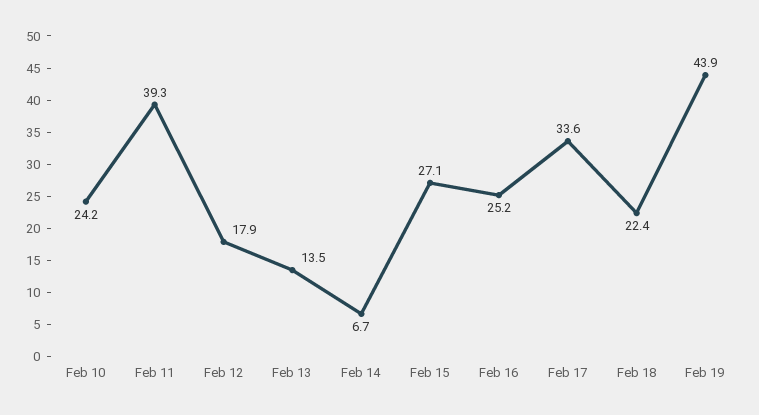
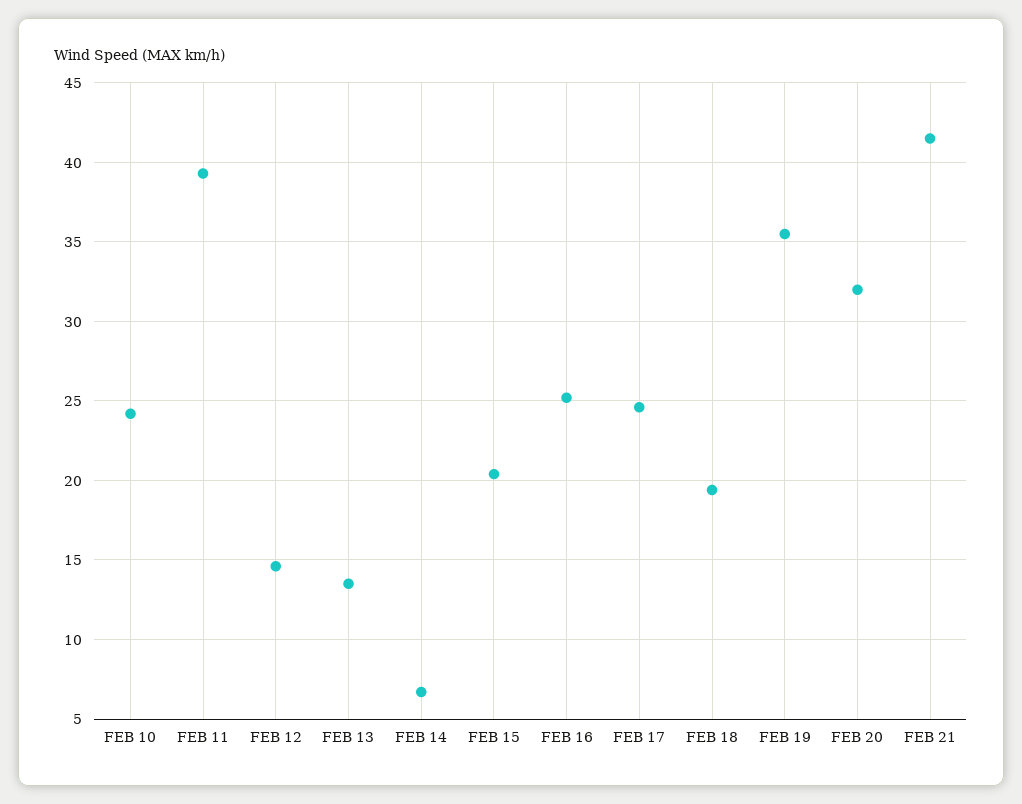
Feb 12: 17.9 -> 14.5
Feb 15: 27.1 -> 20.5
Feb 17: 33.6 -> 24.5
Feb 18: 22.4 -> 19.5
Feb 19: 43.9 -> 35.5
FEB 20: none -> 32
FEB 21: none -> 41.5

